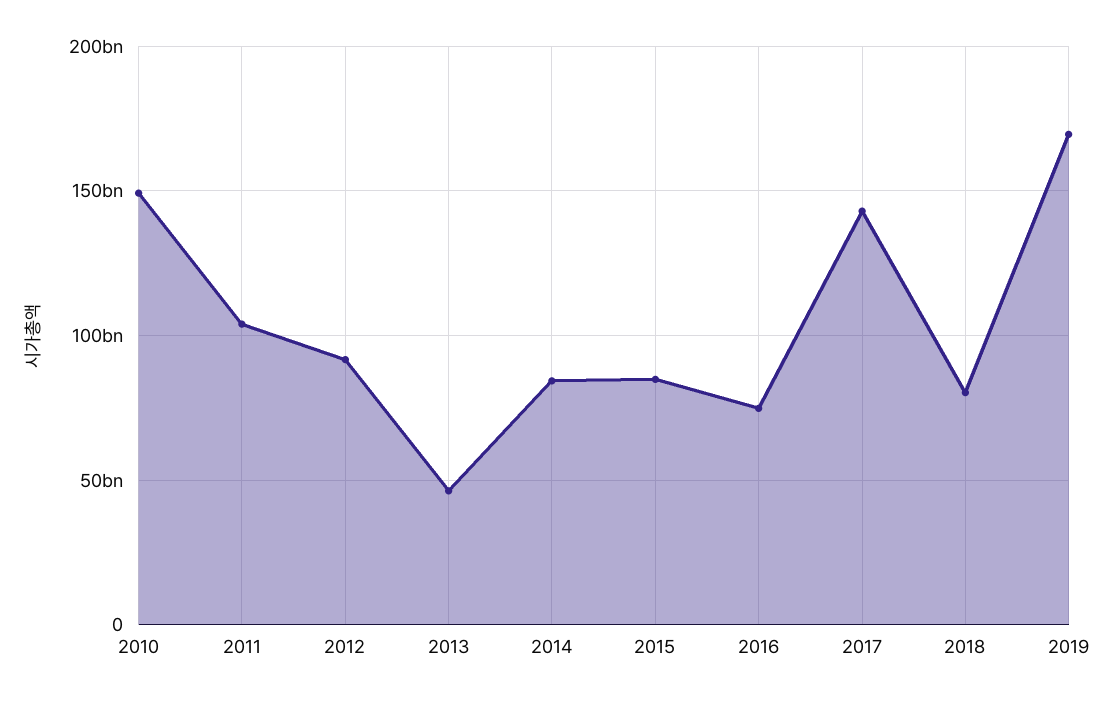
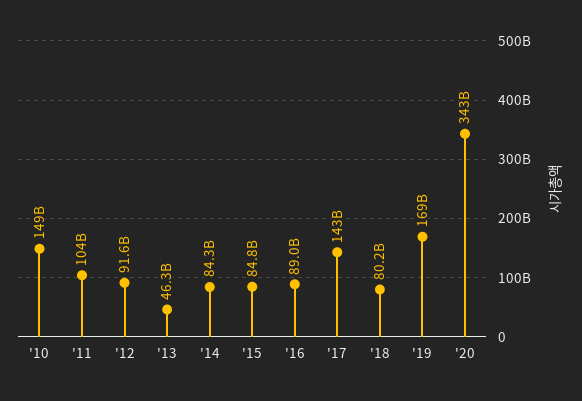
2016: 75000000000 -> 89000000000
'20: none -> 343000000000

